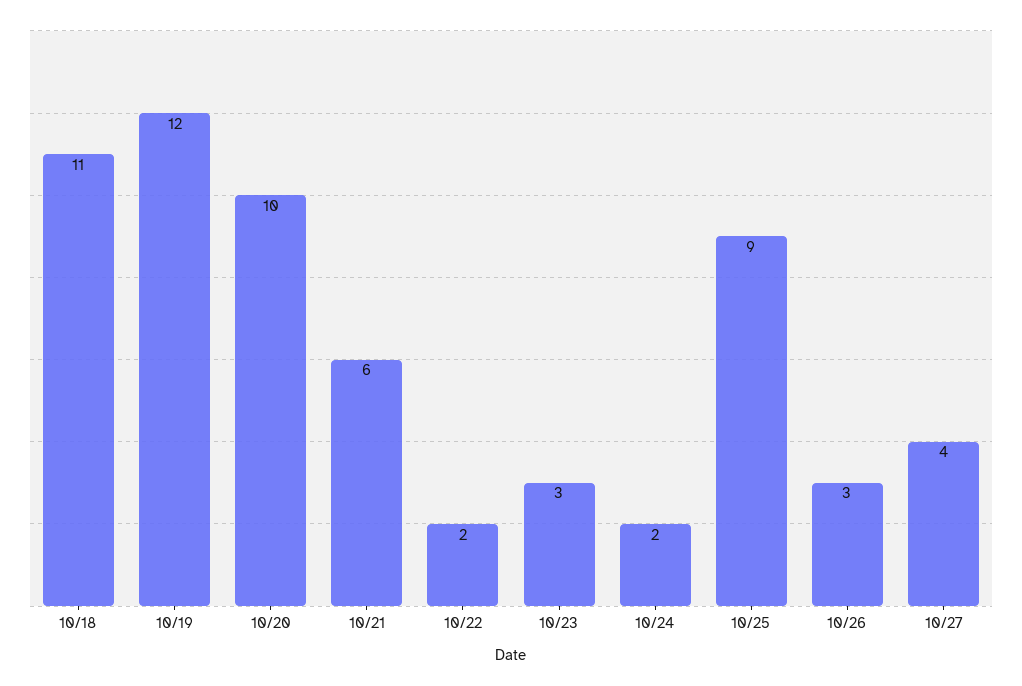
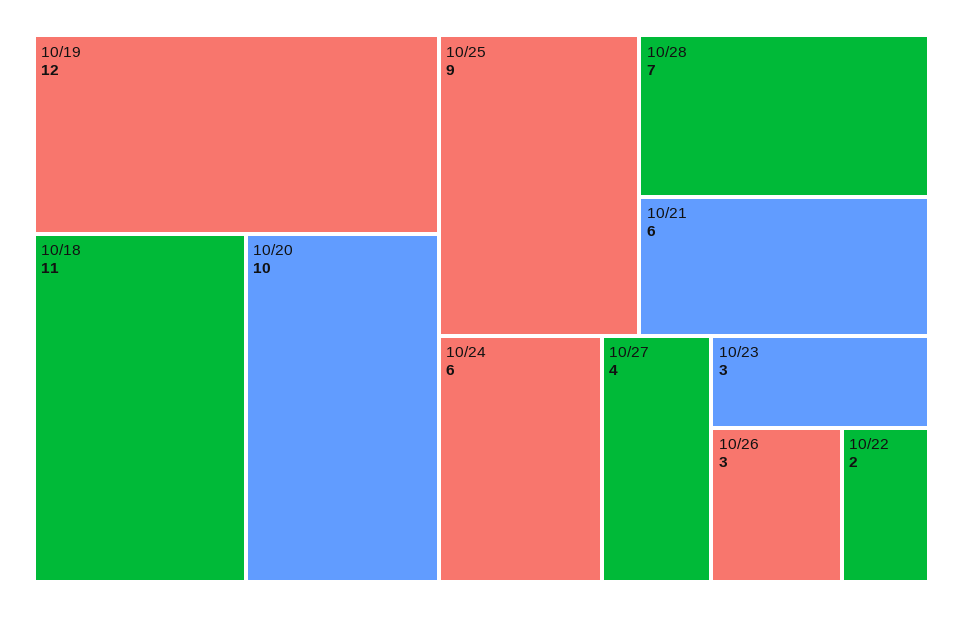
10/24: 2 -> 6
10/28: none -> 7

